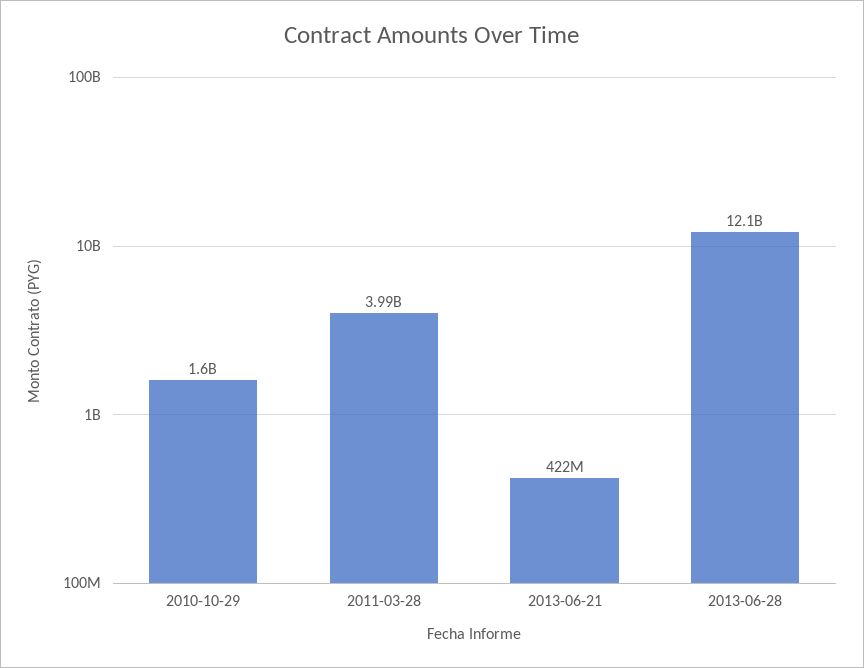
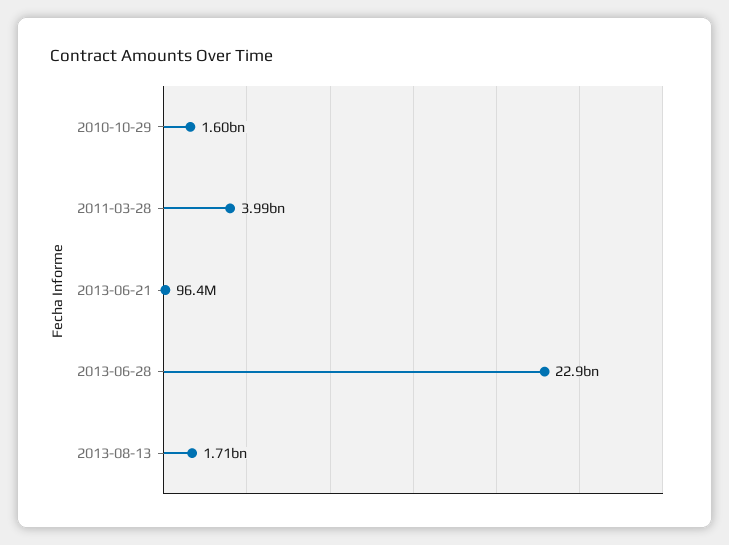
2013-06-21: 422000000 -> 96400000
2013-06-28: 12100000000 -> 22900000000
2013-08-13: none -> 1710000000

